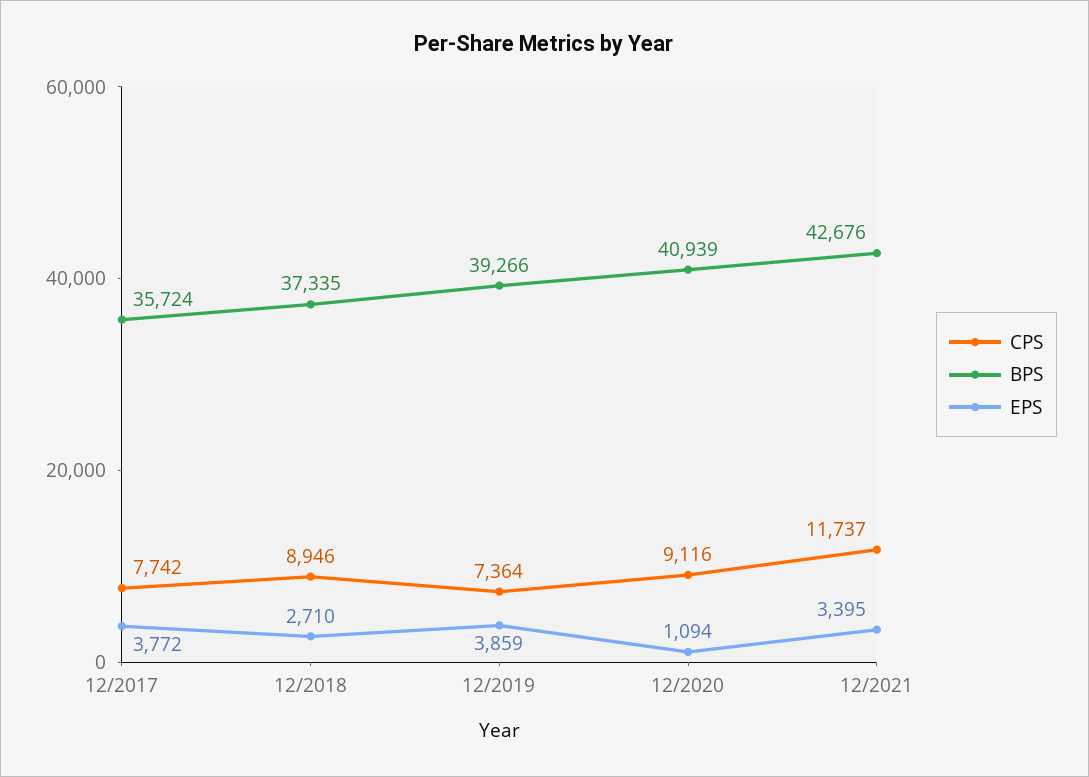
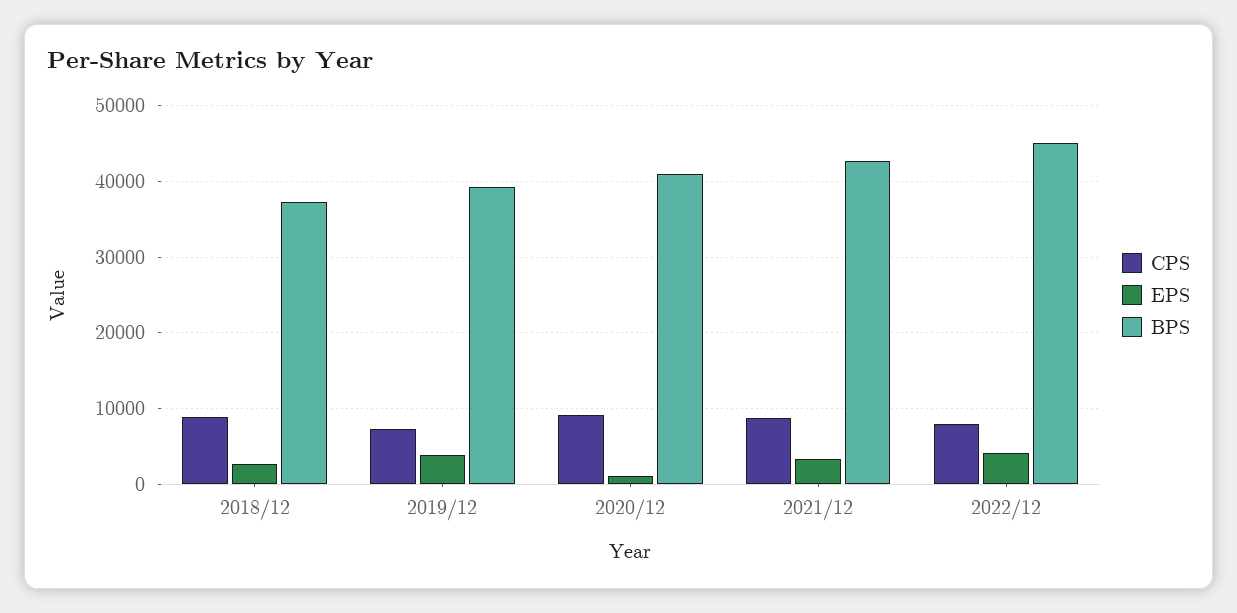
CPS, 12/2017: 7742 -> none
BPS, 12/2017: 35724 -> none
EPS, 12/2017: 3772 -> none
CPS, 12/2021: 11737 -> 9000
CPS, 2022/12: none -> 8000
EPS, 2022/12: none -> 4000
BPS, 2022/12: none -> 45000

